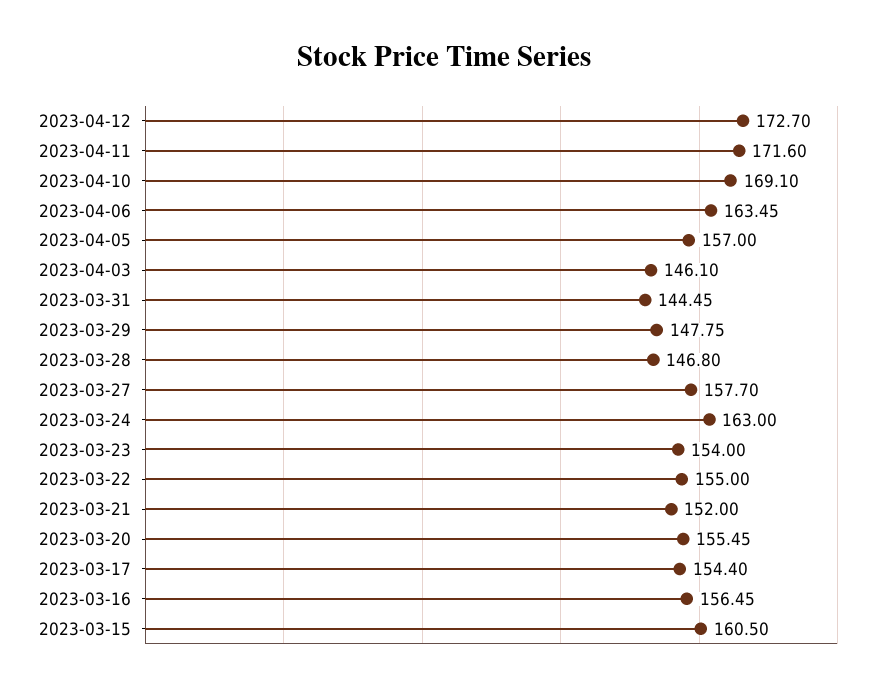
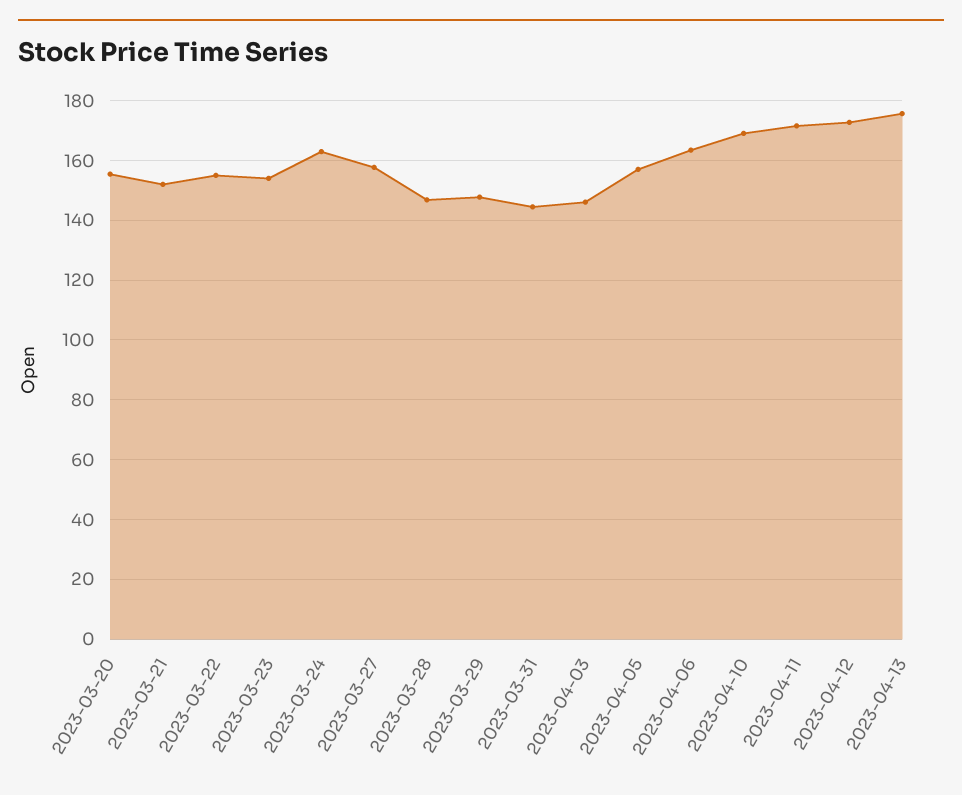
2023-03-17: 154.4 -> none
2023-03-16: 156.45 -> none
2023-03-15: 160.5 -> none
2023-04-13: none -> 175

